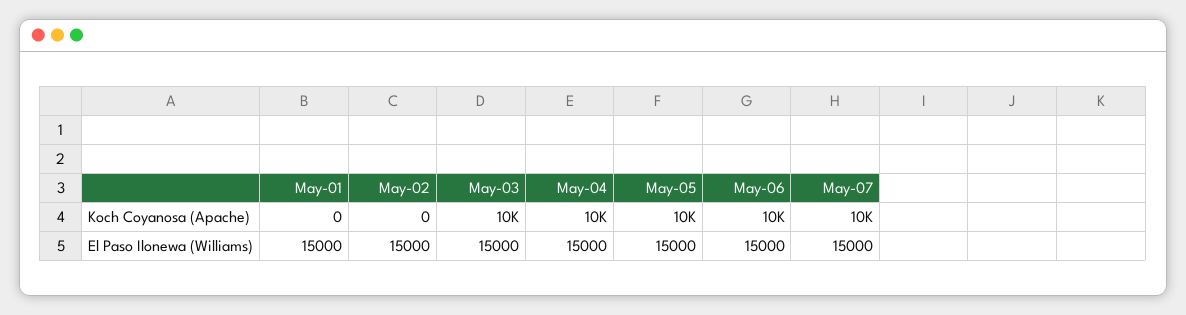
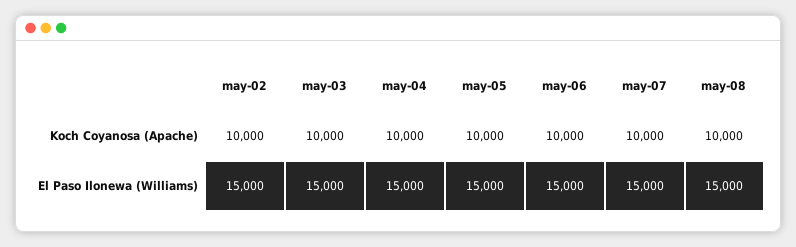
May-01, Koch Coyanosa (Apache): 0 -> none
May-02, Koch Coyanosa (Apache): 0 -> 10000
May-01, El Paso Ilonewa (Williams): 15000 -> none
may-08, Koch Coyanosa (Apache): none -> 10000
may-08, El Paso Ilonewa (Williams): none -> 15000

